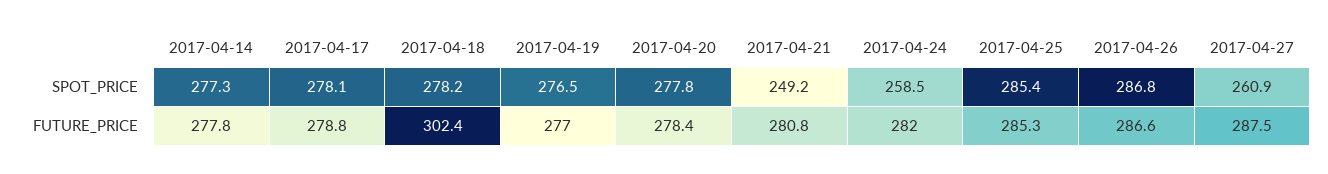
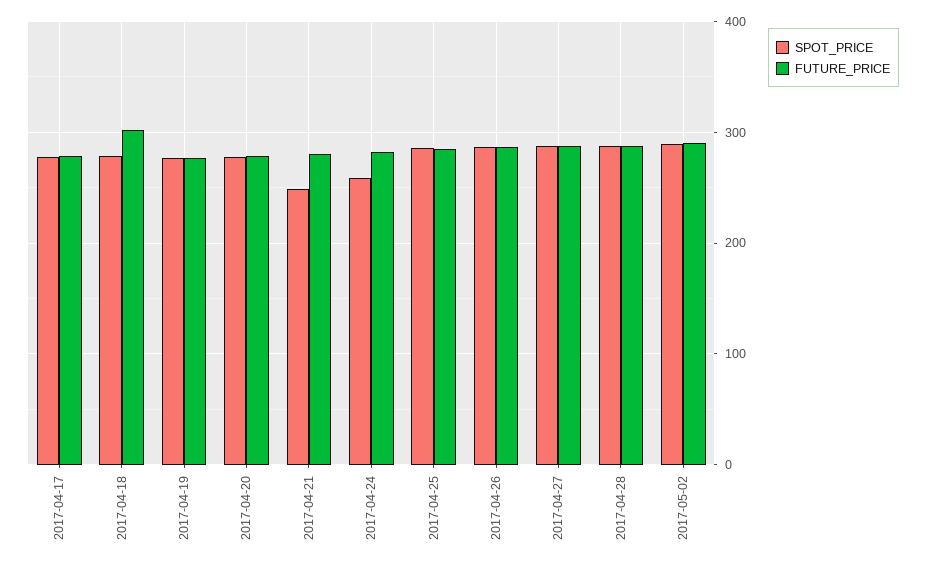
SPOT_PRICE, 2017-04-14: 277.3 -> none
SPOT_PRICE, 2017-04-27: 260.9 -> 290
FUTURE_PRICE, 2017-04-14: 277.8 -> none
SPOT_PRICE, 2017-04-28: none -> 290
FUTURE_PRICE, 2017-04-28: none -> 290
SPOT_PRICE, 2017-05-02: none -> 290
FUTURE_PRICE, 2017-05-02: none -> 290

